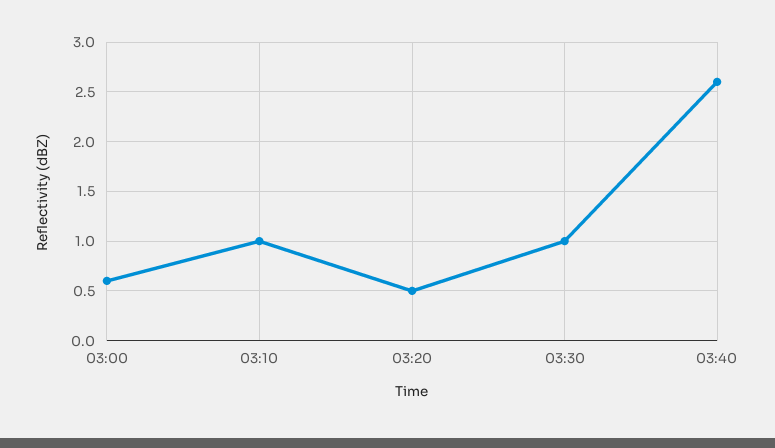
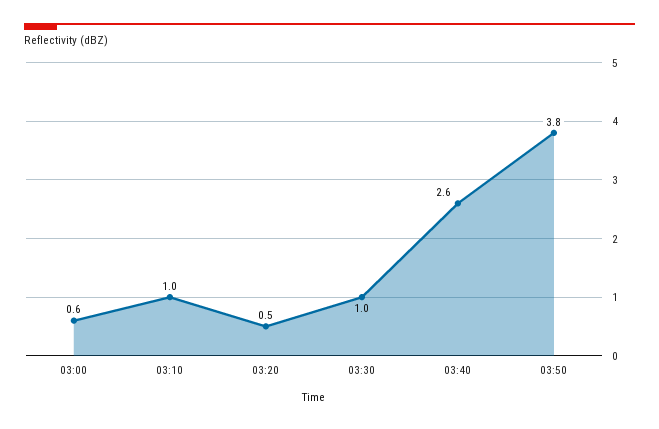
03:50: none -> 3.8

